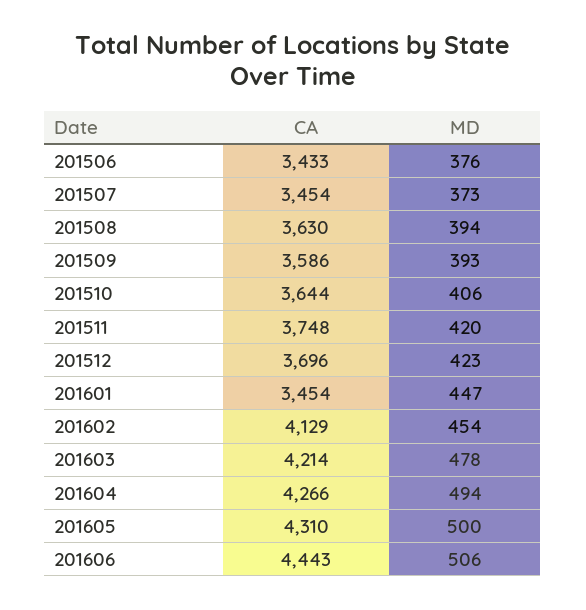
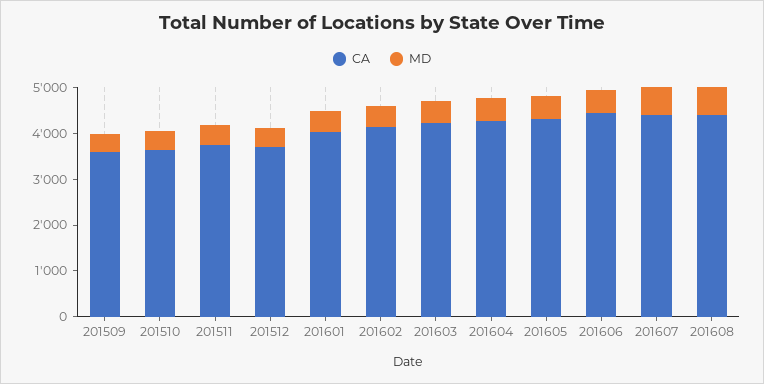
CA, 201506: 3433 -> none
MD, 201506: 376 -> none
CA, 201507: 3454 -> none
MD, 201507: 373 -> none
CA, 201508: 3630 -> none
MD, 201508: 394 -> none
CA, 201601: 3454 -> 4000
CA, 201607: none -> 4400
MD, 201607: none -> 600
CA, 201608: none -> 4400
MD, 201608: none -> 600

